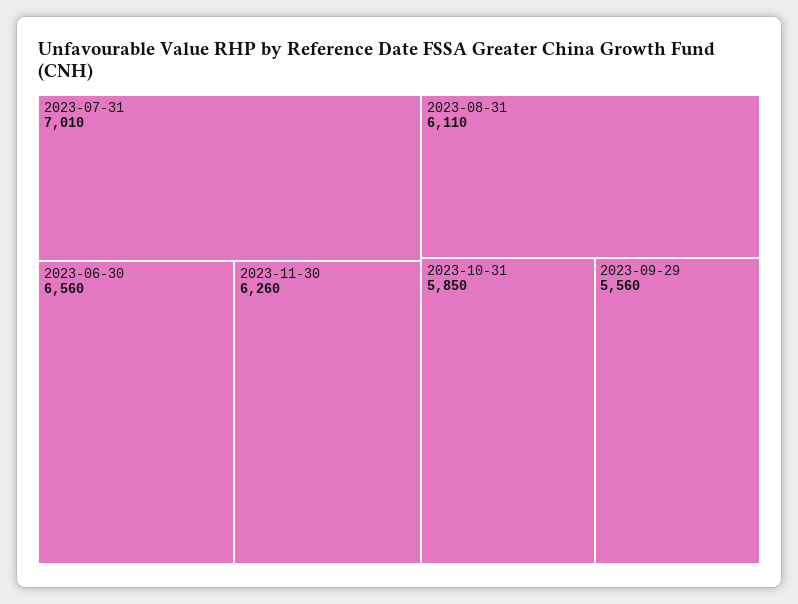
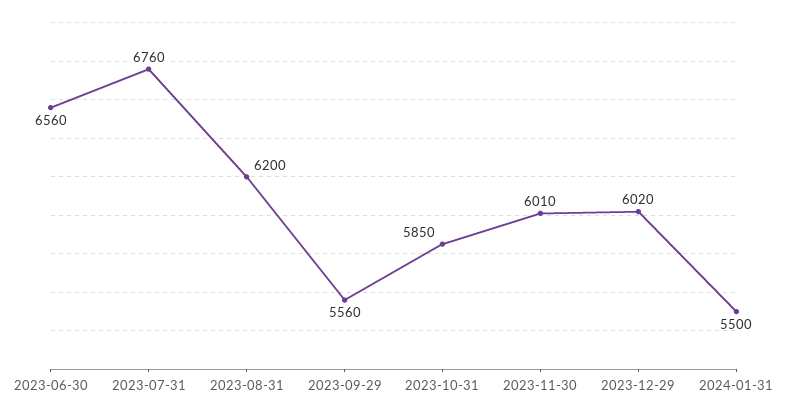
2023-07-31: 7010 -> 6760
2023-11-30: 6260 -> 6010
2023-08-31: 6110 -> 6200
2023-12-29: none -> 6020
2024-01-31: none -> 5500

